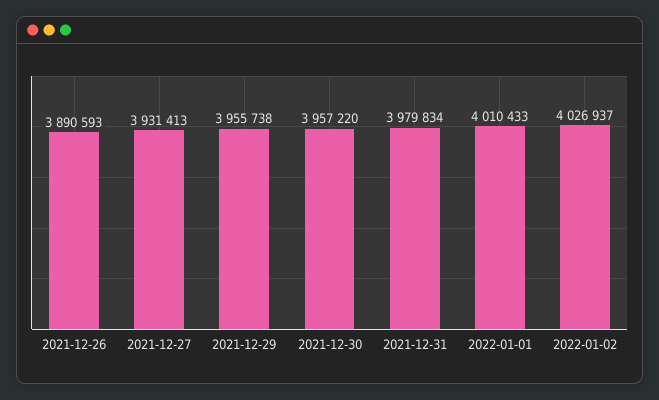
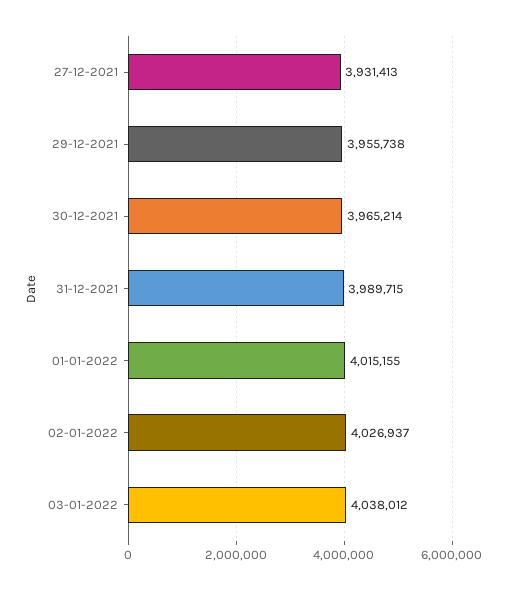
2021-12-26: 3890593 -> none
2021-12-30: 3957220 -> 3965214
2021-12-31: 3979834 -> 3989715
2022-01-01: 4010433 -> 4015155
03-01-2022: none -> 4038012

